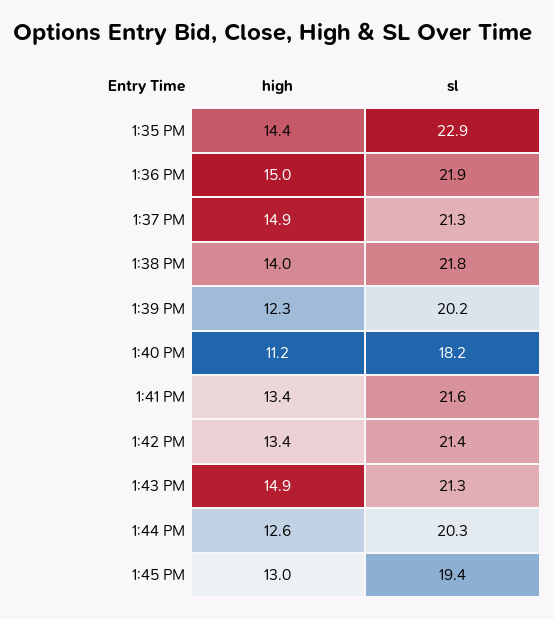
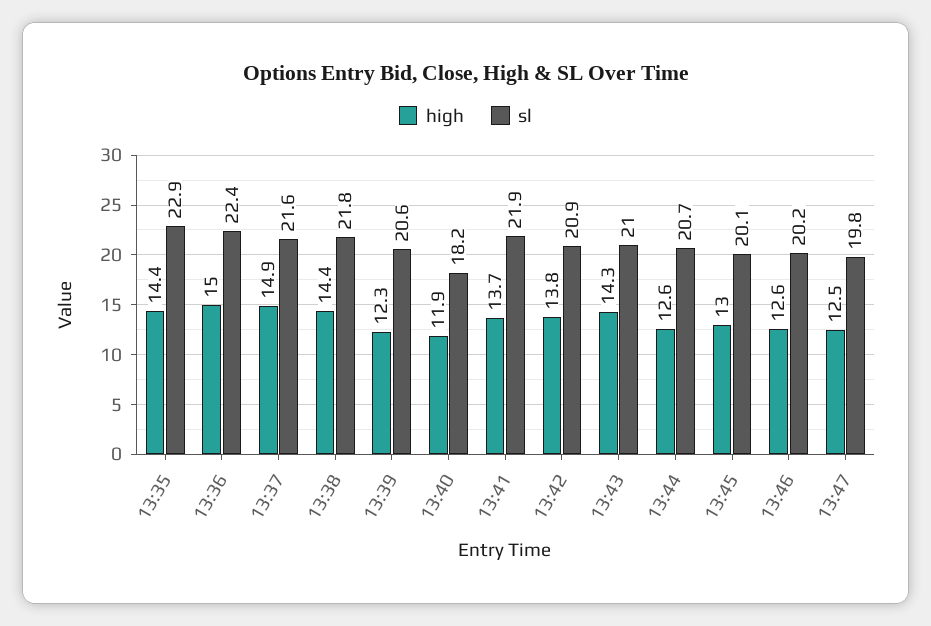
sl, 1:36 PM: 21.9 -> 22.4
sl, 1:37 PM: 21.3 -> 21.6
high, 1:38 PM: 14 -> 14.4
sl, 1:39 PM: 20.2 -> 20.6
high, 1:40 PM: 11.2 -> 11.9
high, 1:41 PM: 13.4 -> 13.7
sl, 1:41 PM: 21.6 -> 21.9
high, 1:42 PM: 13.4 -> 13.8
sl, 1:42 PM: 21.4 -> 20.9
high, 1:43 PM: 14.9 -> 14.3
sl, 1:43 PM: 21.3 -> 21
sl, 1:44 PM: 20.3 -> 20.7
sl, 1:45 PM: 19.4 -> 20.1
high, 13:46: none -> 12.6
sl, 13:46: none -> 20.2
high, 13:47: none -> 12.5
sl, 13:47: none -> 19.8

